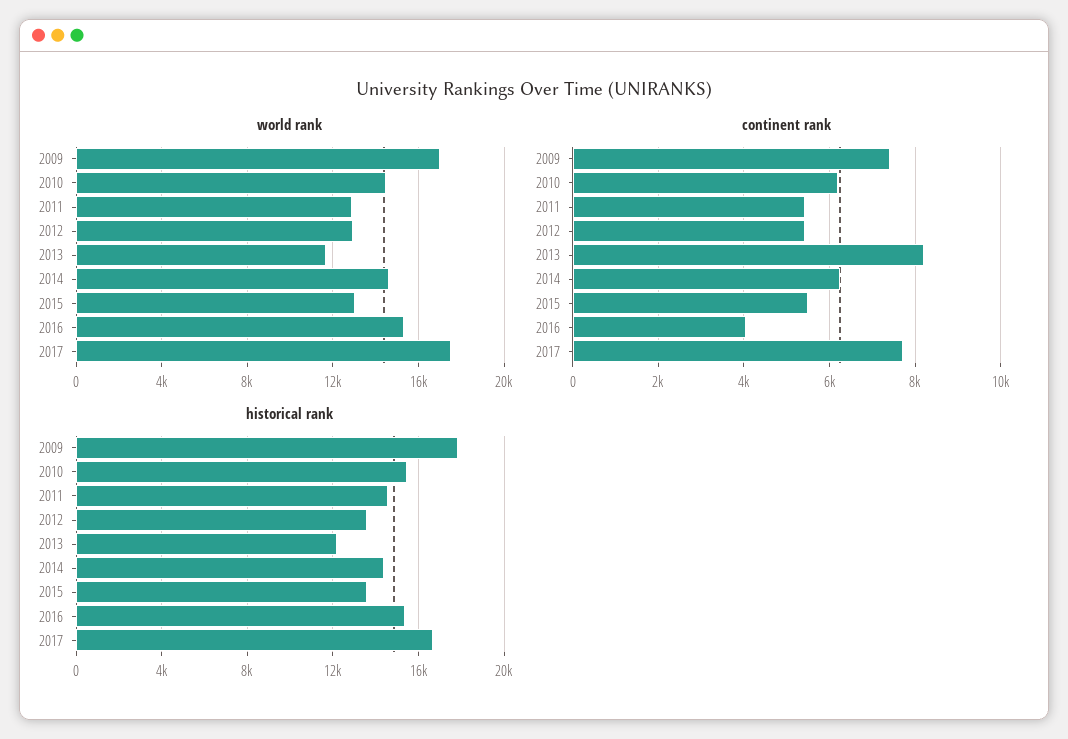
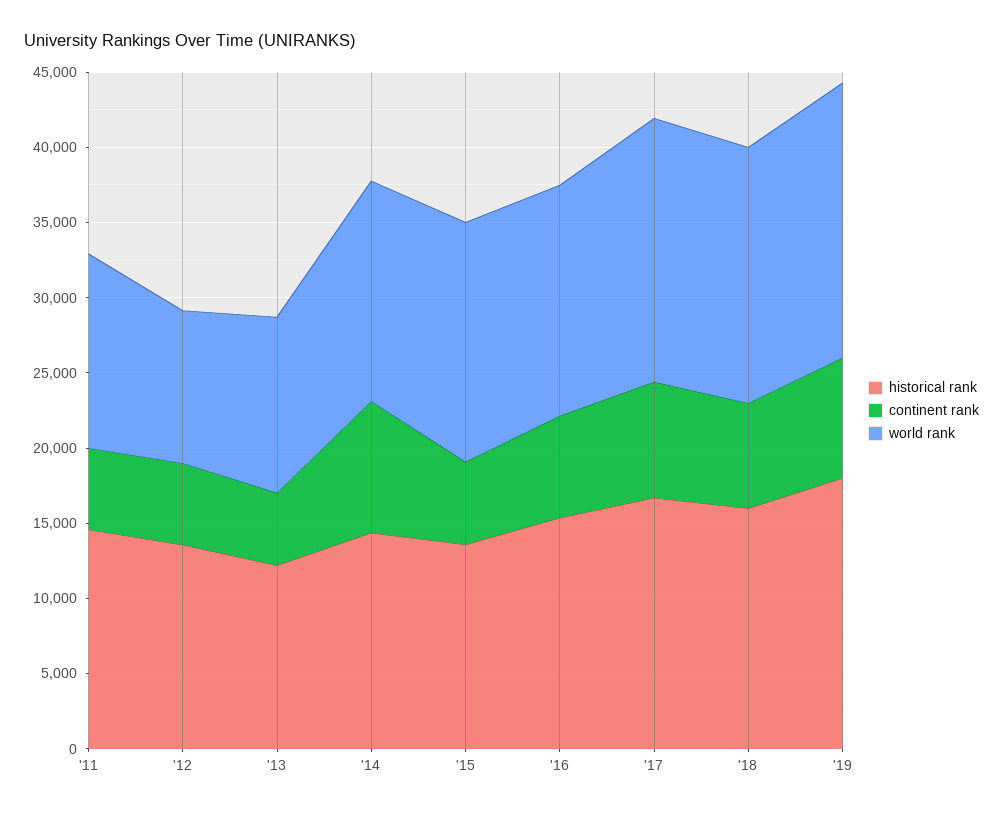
world rank, 2009: 17000 -> none
world rank, 2010: 14500 -> none
world rank, 2012: 13000 -> 10000
world rank, 2015: 13000 -> 16000
continent rank, 2009: 7400 -> none
continent rank, 2010: 6200 -> none
continent rank, 2013: 8200 -> 5000
continent rank, 2014: 6200 -> 9000
continent rank, 2016: 4000 -> 7000
historical rank, 2009: 18000 -> none
historical rank, 2010: 15500 -> none
historical rank, '18: none -> 16000
continent rank, '18: none -> 7000
world rank, '18: none -> 17000
historical rank, '19: none -> 18000
continent rank, '19: none -> 8000
world rank, '19: none -> 18000

